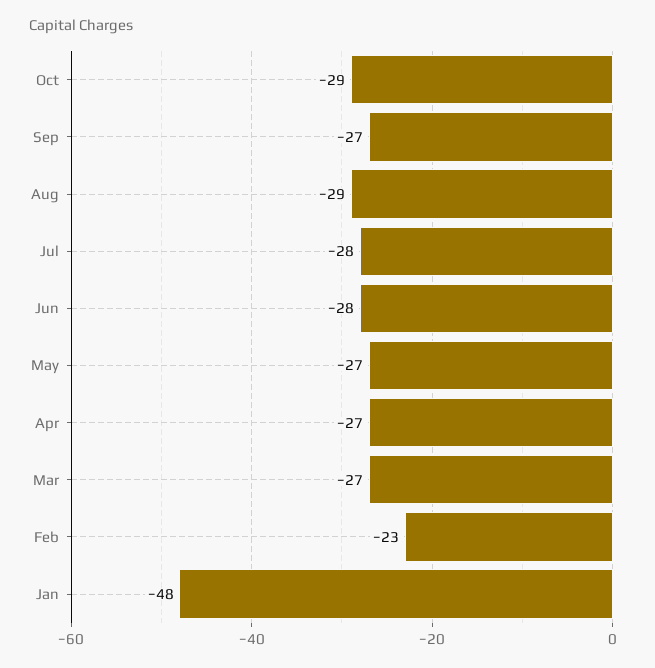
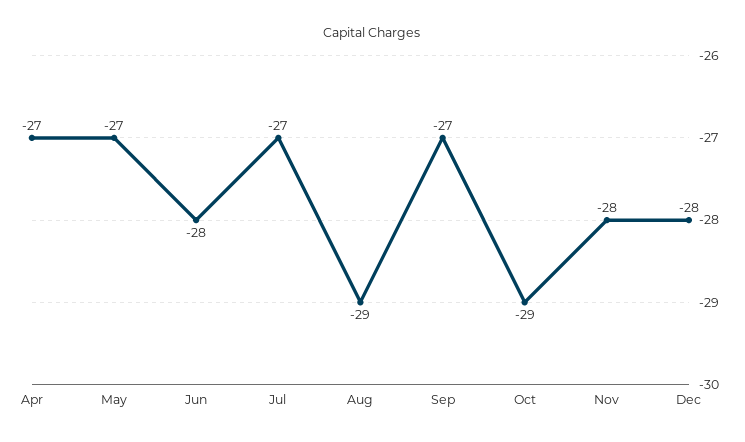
Jul: -28 -> -27
Mar: -27 -> none
Feb: -23 -> none
Jan: -48 -> none
Nov: none -> -28
Dec: none -> -28

